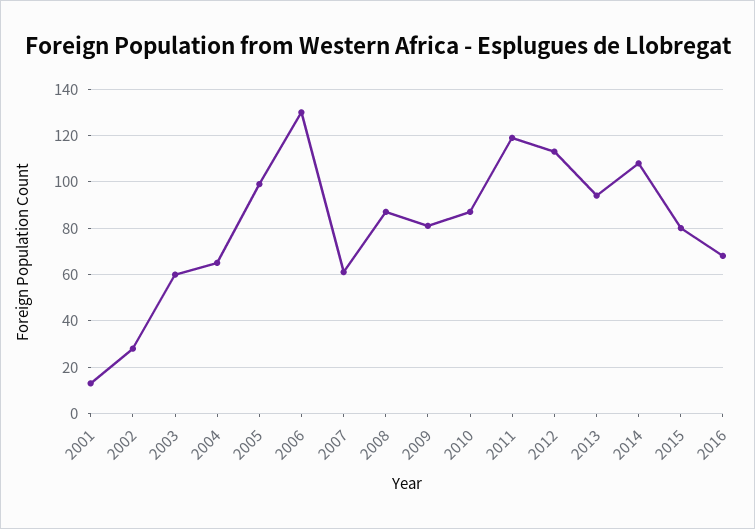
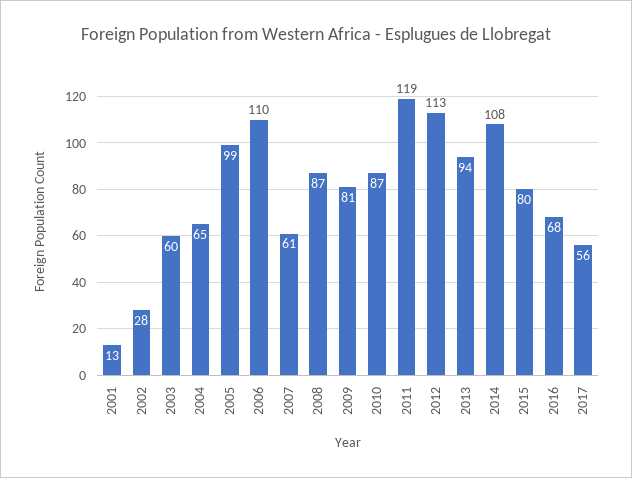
2006: 130 -> 110
2017: none -> 56

